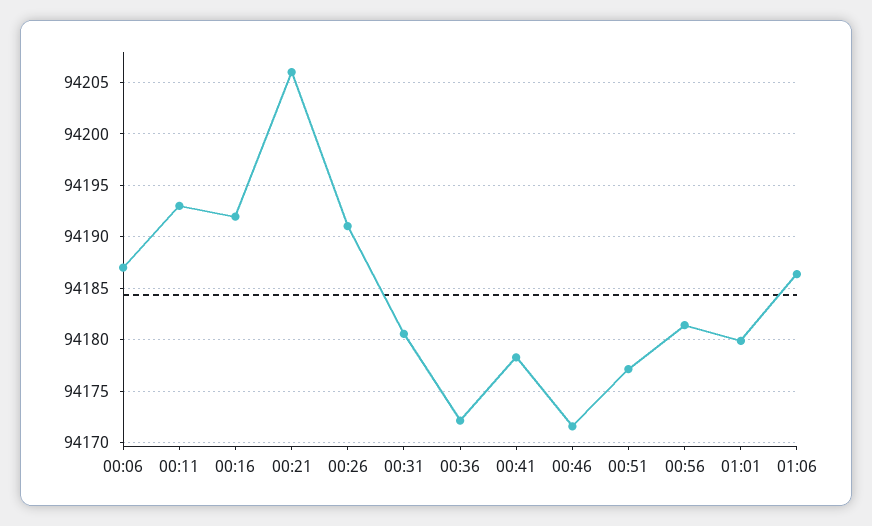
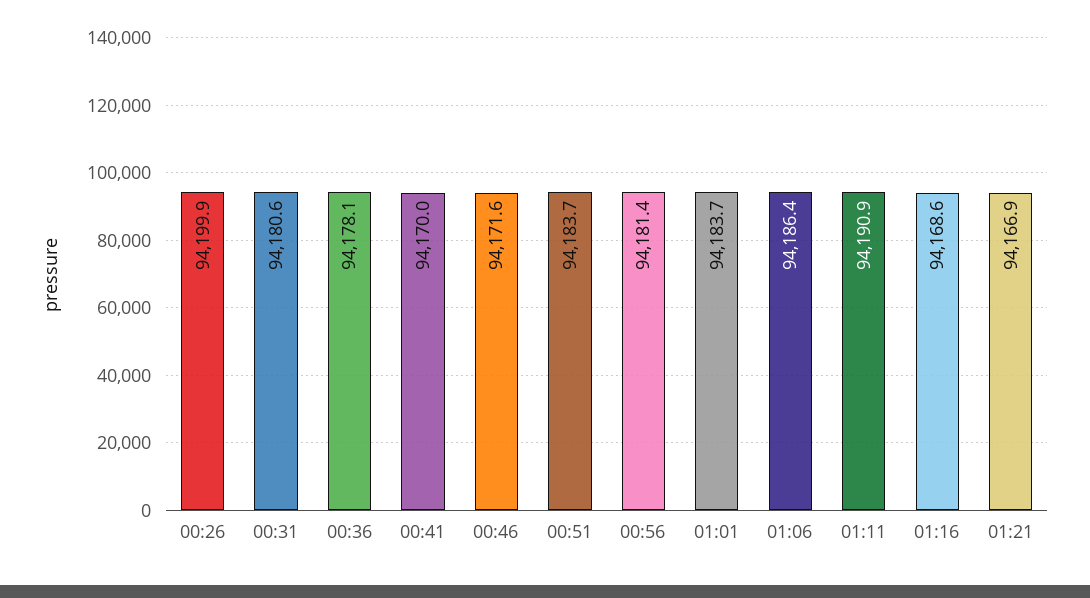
00:06: 94187 -> none
00:11: 94193 -> none
00:16: 94192 -> none
00:21: 94206 -> none
00:26: 94191 -> 94199.9
00:36: 94172 -> 94178.1
00:41: 94178 -> 94170
00:51: 94177 -> 94183.7
01:01: 94180 -> 94183.7
01:11: none -> 94190.9
01:16: none -> 94168.6
01:21: none -> 94166.9

